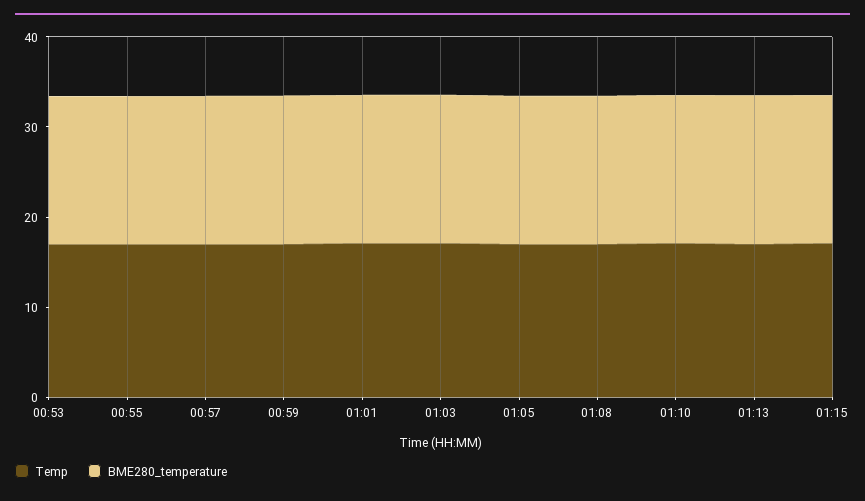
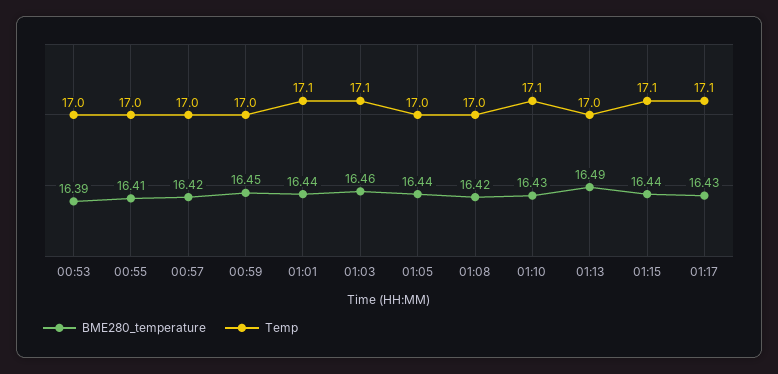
BME280_temperature, 01:17: none -> 16.43
Temp, 01:17: none -> 17.1

